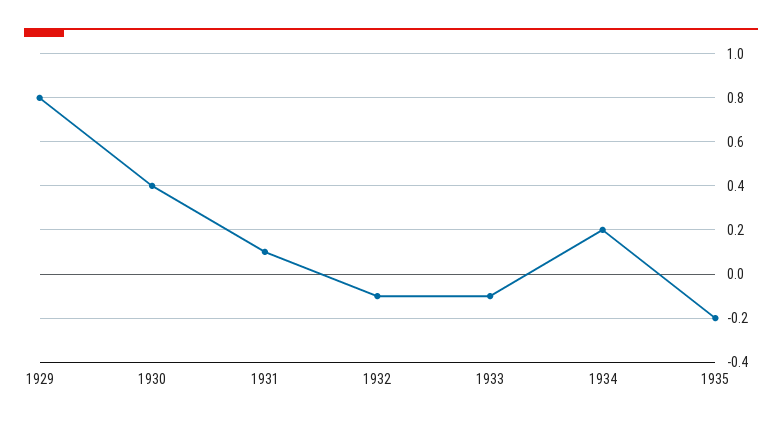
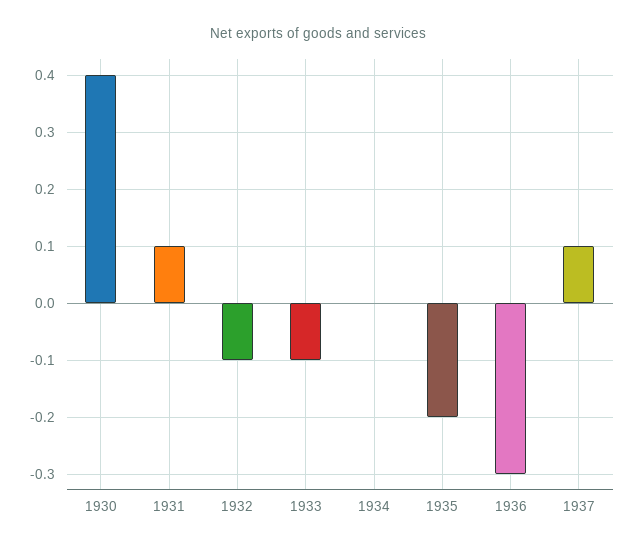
1929: 0.8 -> none
1934: 0.2 -> 0
1936: none -> -0.3
1937: none -> 0.1

